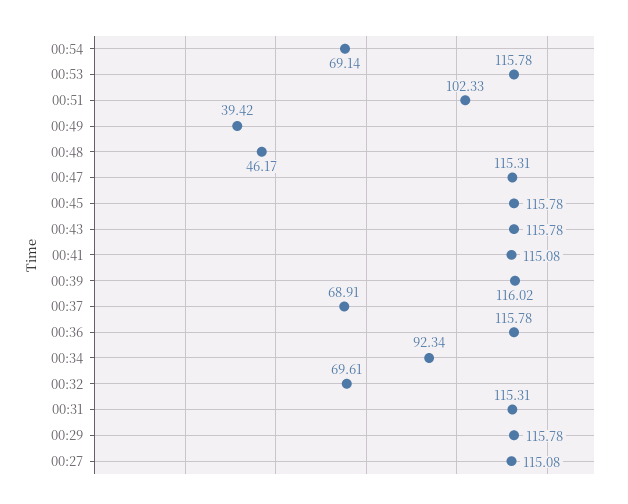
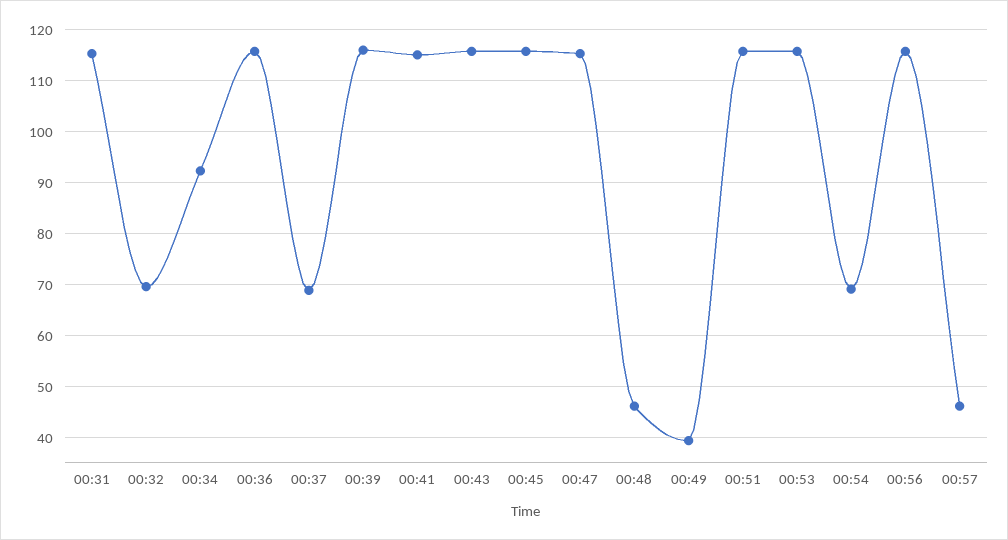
00:51: 102.33 -> 116
00:29: 115.78 -> none
00:27: 115.08 -> none
00:56: none -> 116
00:57: none -> 46

